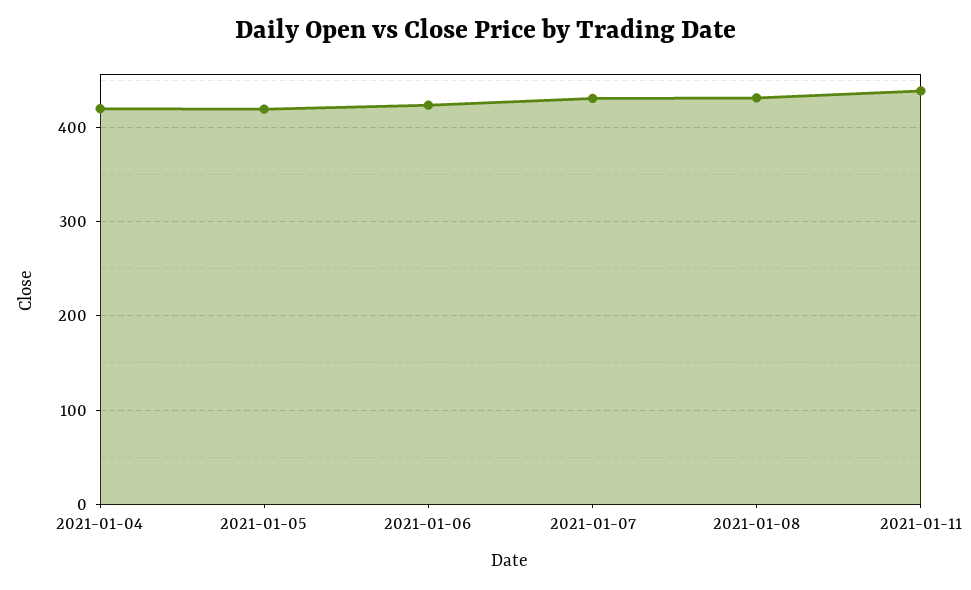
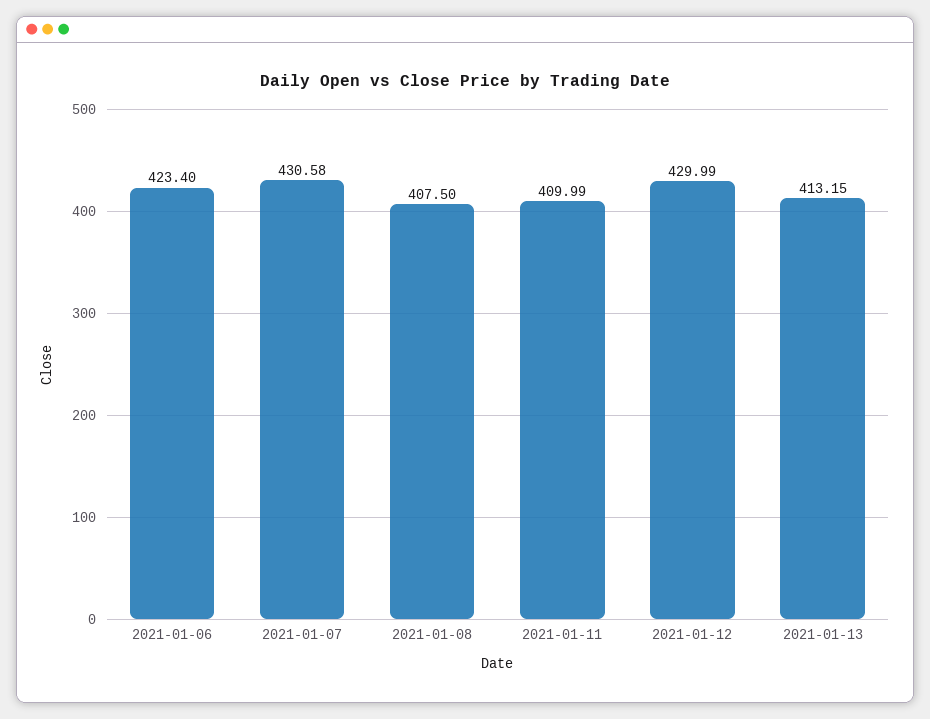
2021-01-04: 420 -> none
2021-01-05: 420 -> none
2021-01-08: 430 -> 407.5
2021-01-11: 440 -> 409.99
2021-01-12: none -> 429.99
2021-01-13: none -> 413.15

